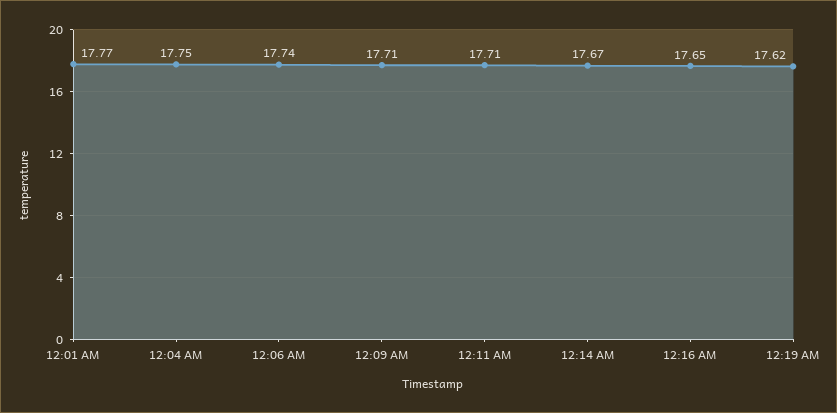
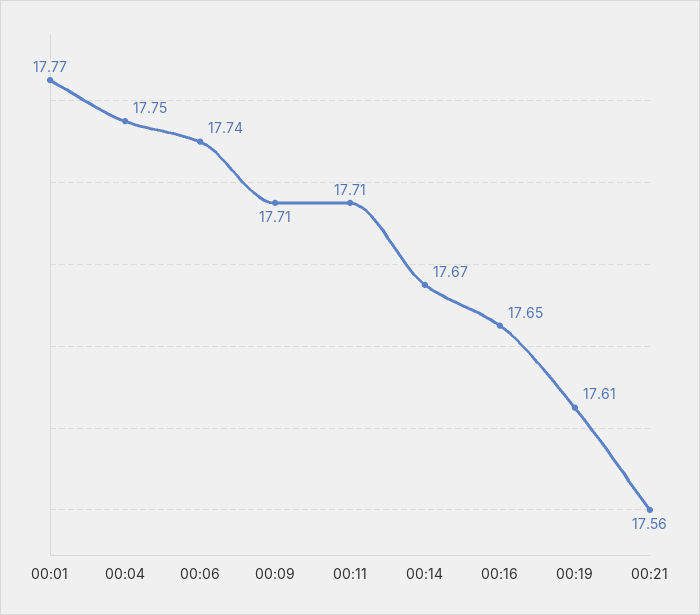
12:19 AM: 17.62 -> 17.61
00:21: none -> 17.56

